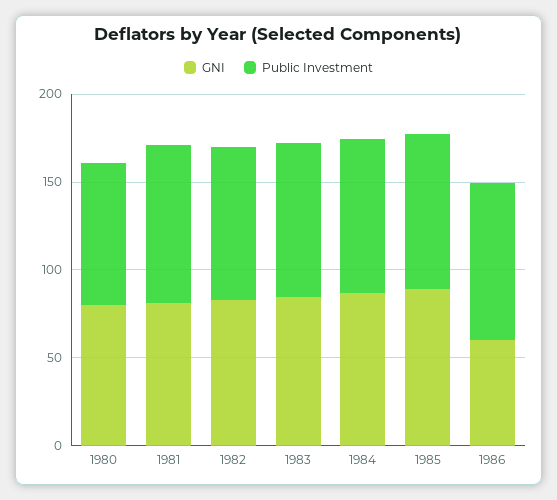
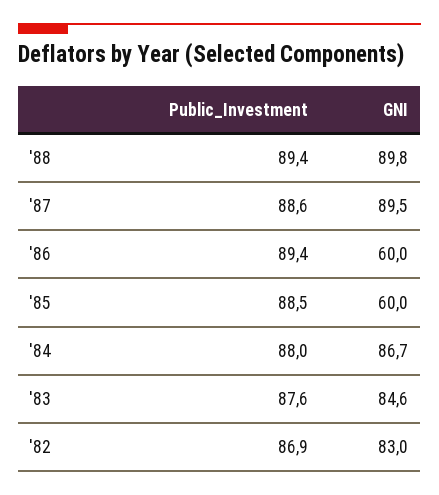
GNI, 1980: 80 -> none
Public Investment, 1980: 80 -> none
GNI, 1981: 80 -> none
Public Investment, 1981: 90 -> none
GNI, 1985: 90 -> 60
Public Investment, '88: none -> 89.4
GNI, '88: none -> 89.8
Public Investment, '87: none -> 88.6
GNI, '87: none -> 89.5

